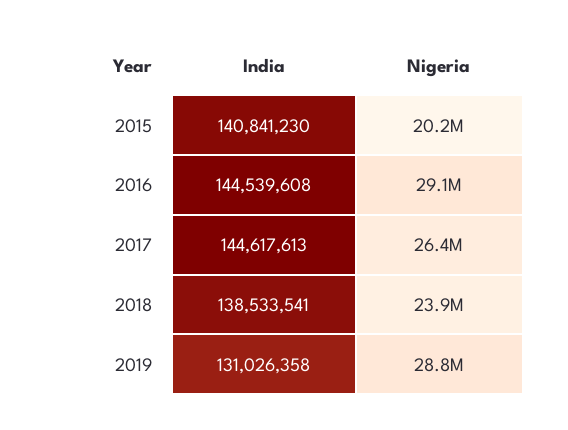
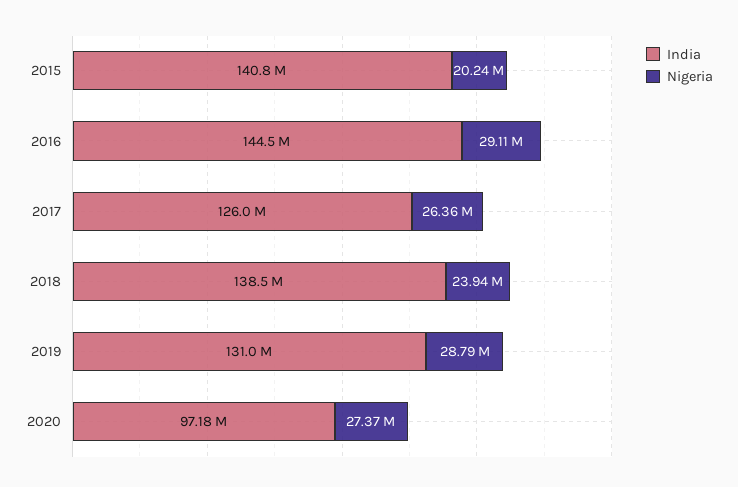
India, 2017: 144617613 -> 126000000
India, 2020: none -> 97180000
Nigeria, 2020: none -> 27370000

